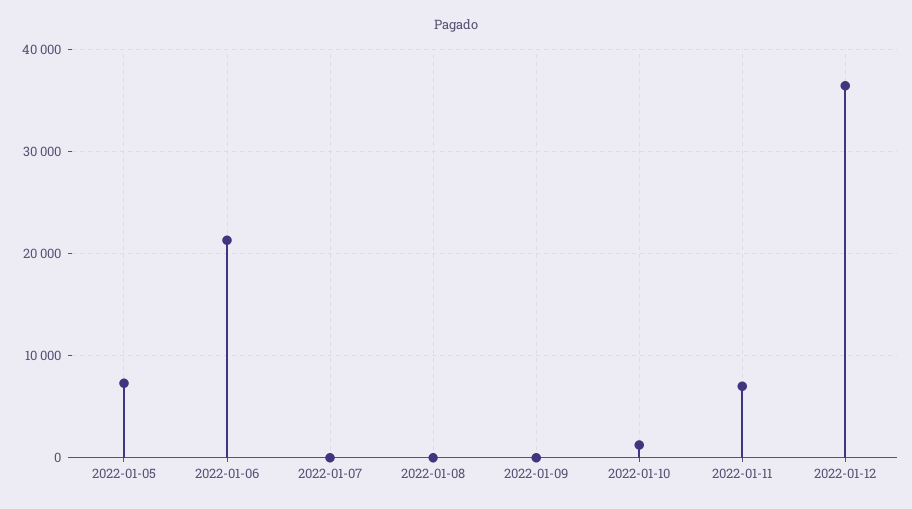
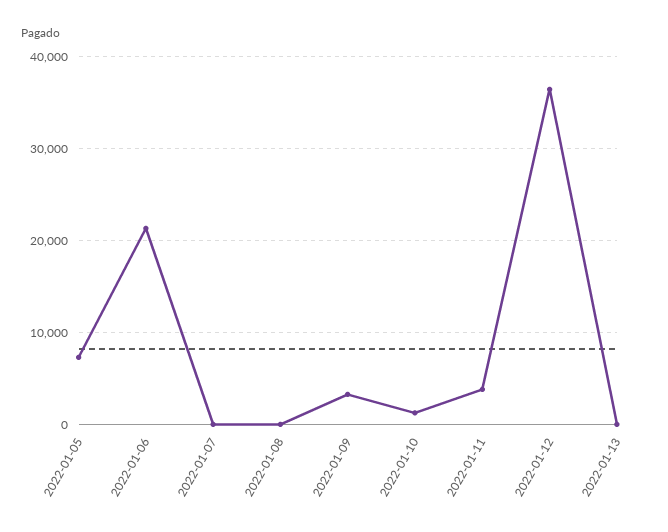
2022-01-09: 0 -> 3000
2022-01-11: 7000 -> 4000
2022-01-13: none -> 0

